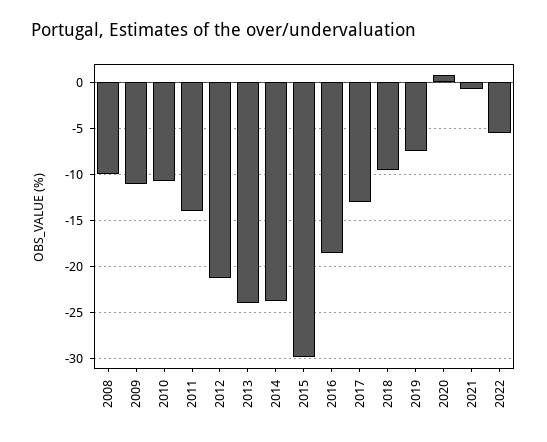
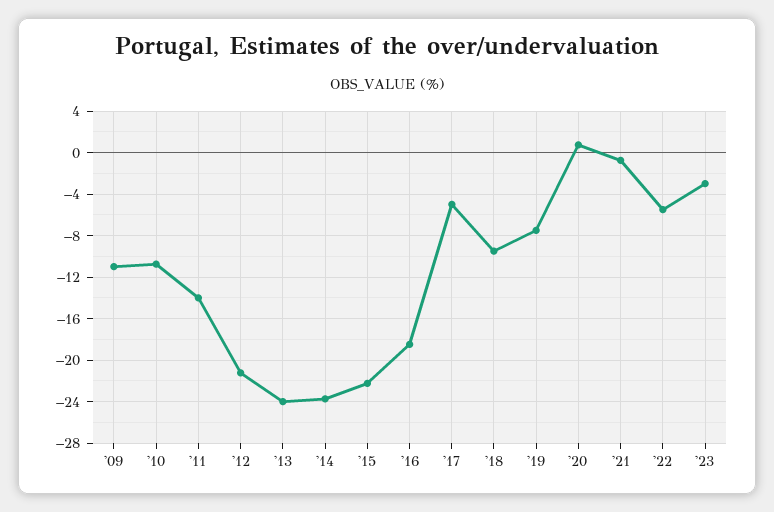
2008: -10 -> none
2015: -30 -> -22
2017: -13 -> -5
'23: none -> -3

